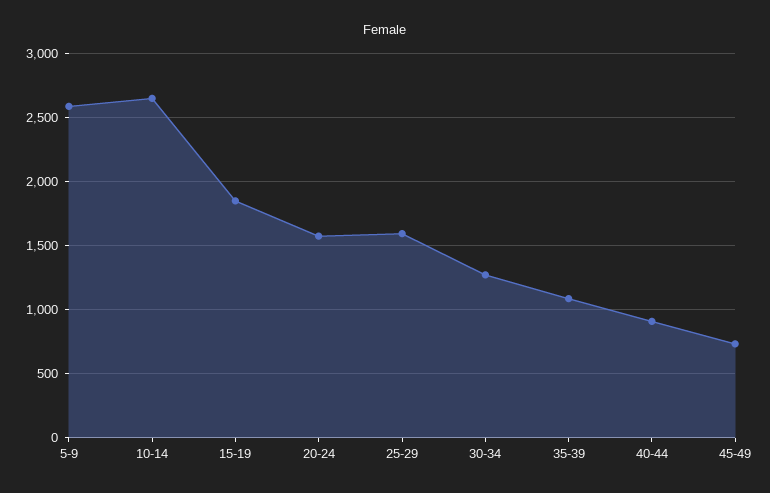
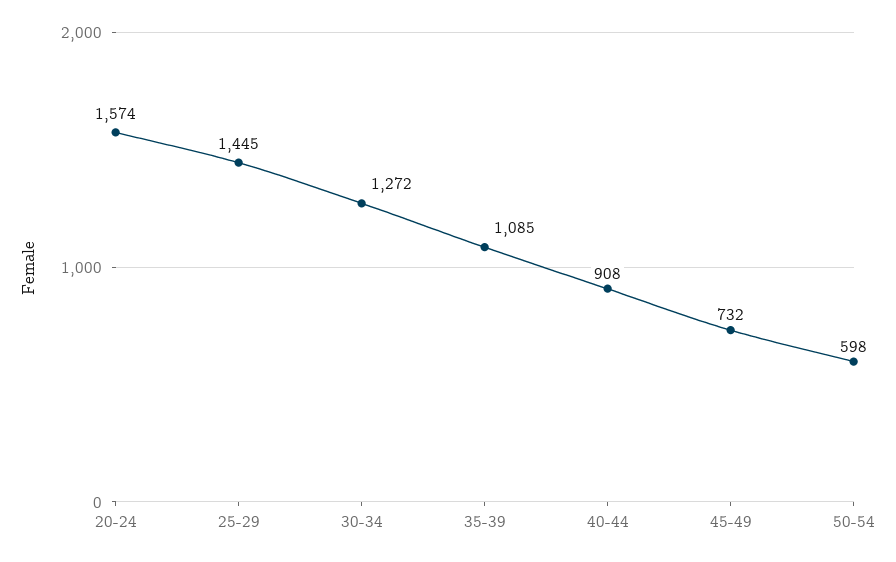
5-9: 2600 -> none
10-14: 2650 -> none
15-19: 1850 -> none
25-29: 1600 -> 1445
50-54: none -> 598

